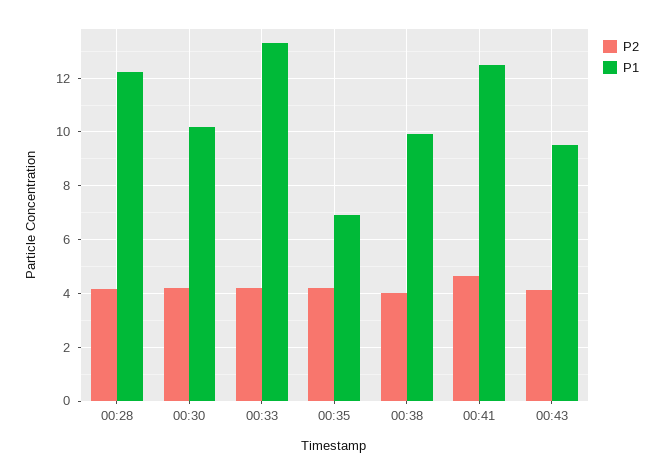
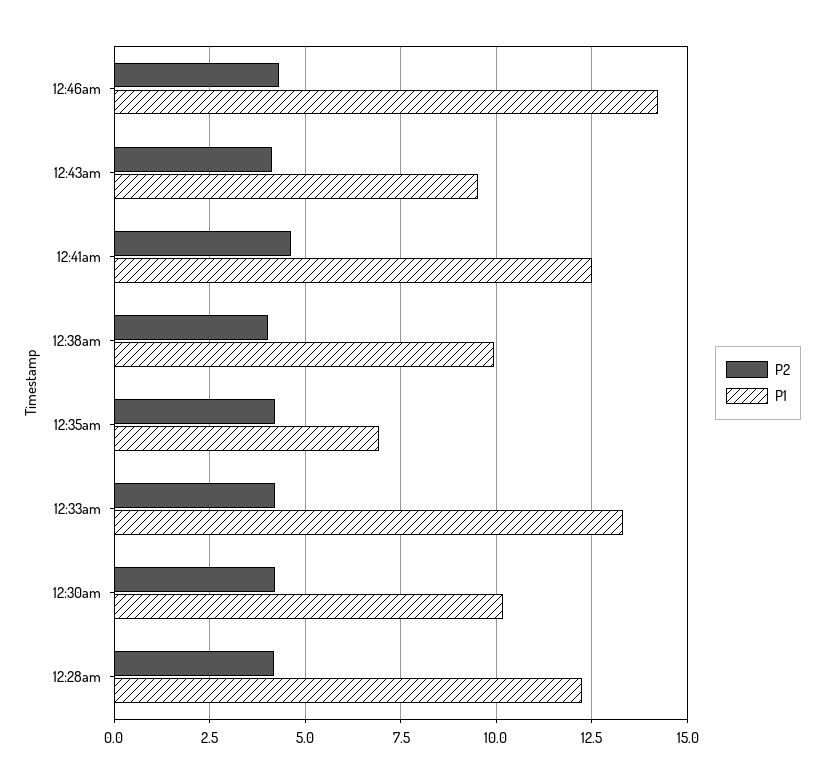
P2, 12:46am: none -> 4.25
P1, 12:46am: none -> 14.25

